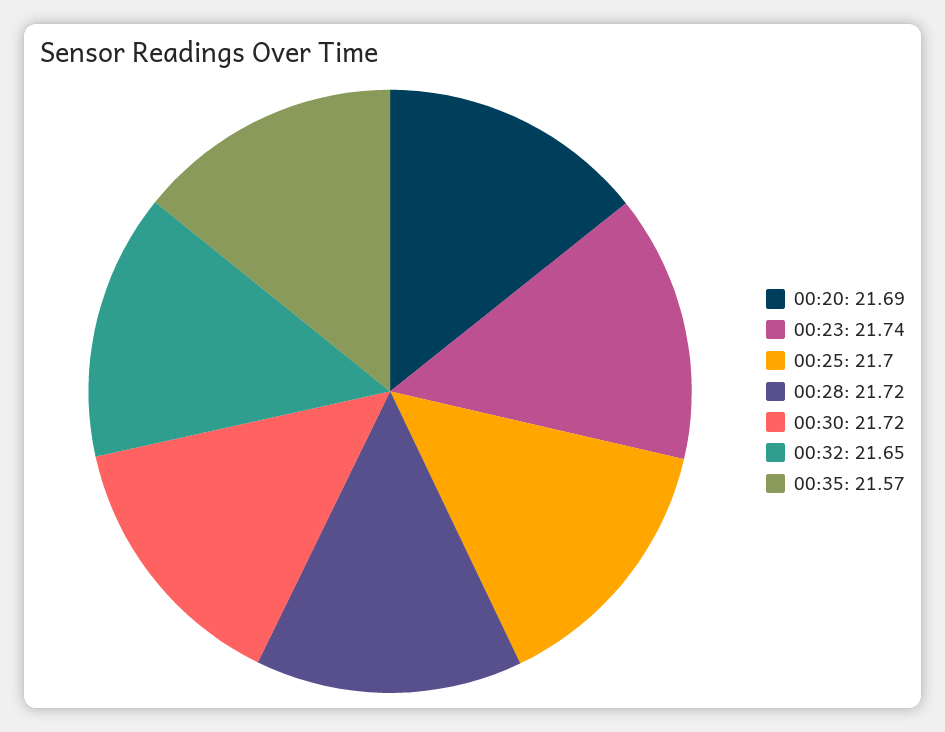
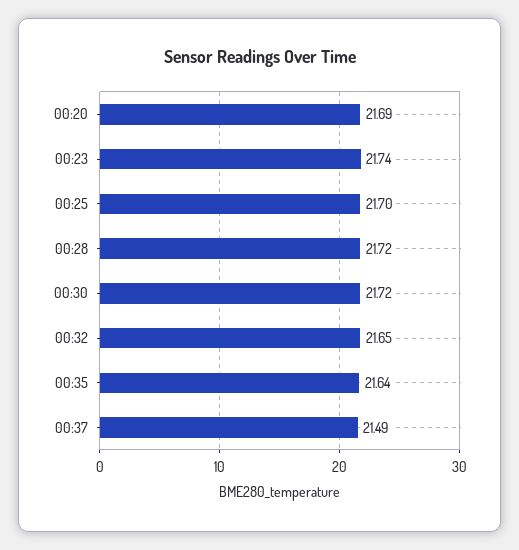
00:35: 21.57 -> 21.64
00:37: none -> 21.49

